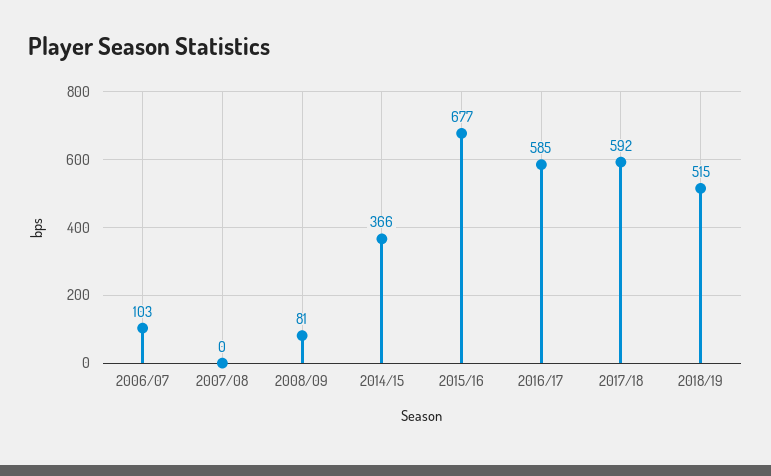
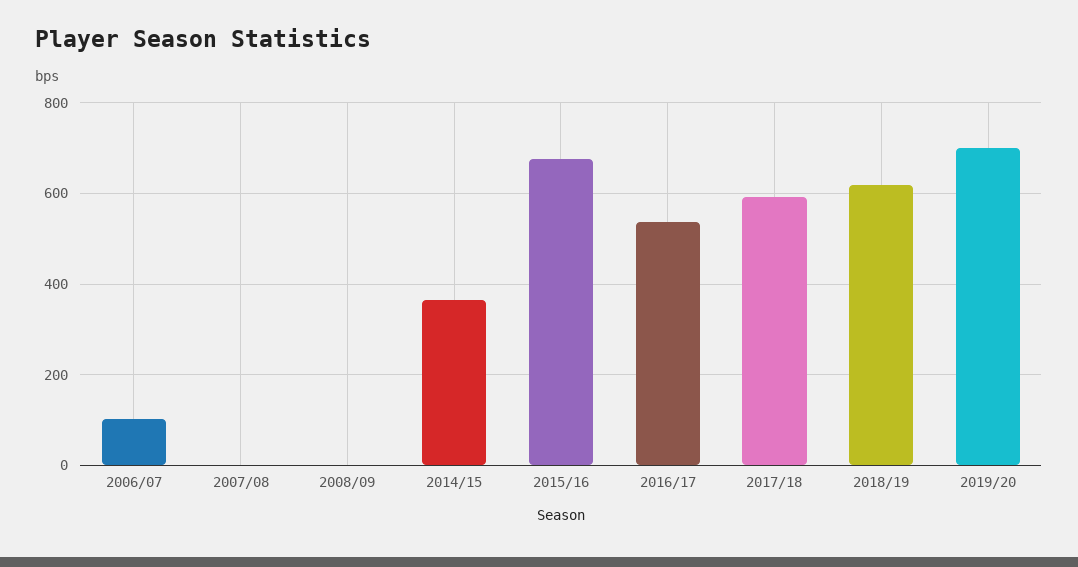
2008/09: 81 -> 0
2016/17: 585 -> 540
2018/19: 515 -> 620
2019/20: none -> 700

